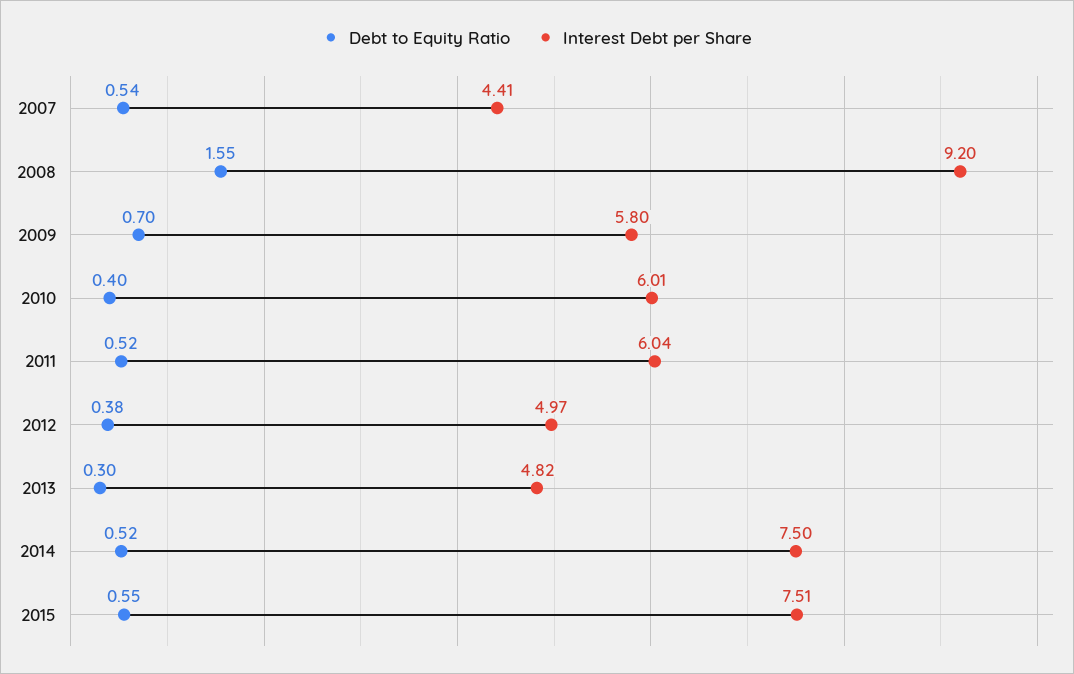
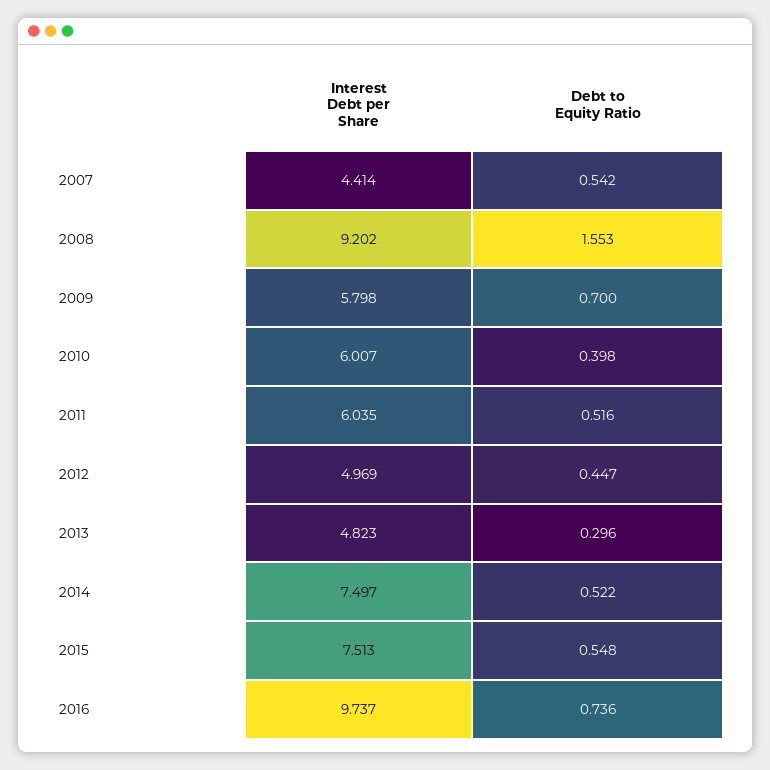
Debt to Equity Ratio, 2012: 0.38 -> 0.447
Interest Debt per Share, 2016: none -> 9.737
Debt to Equity Ratio, 2016: none -> 0.736

